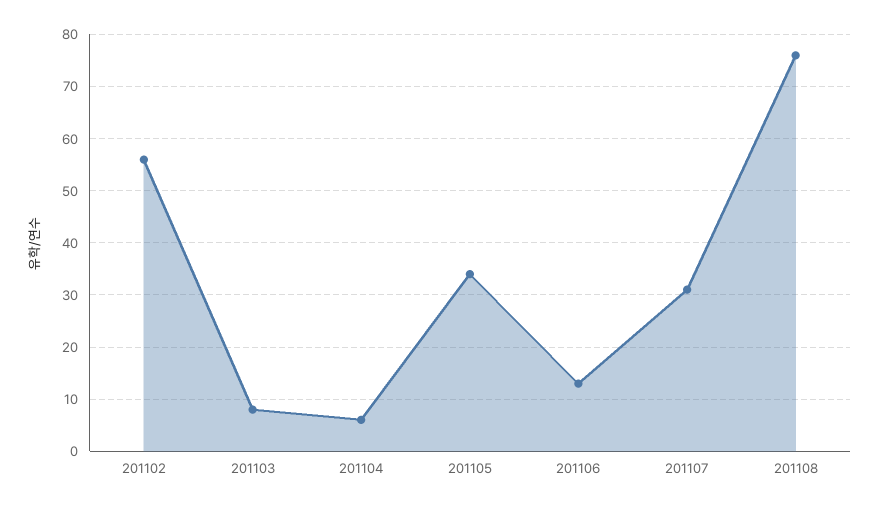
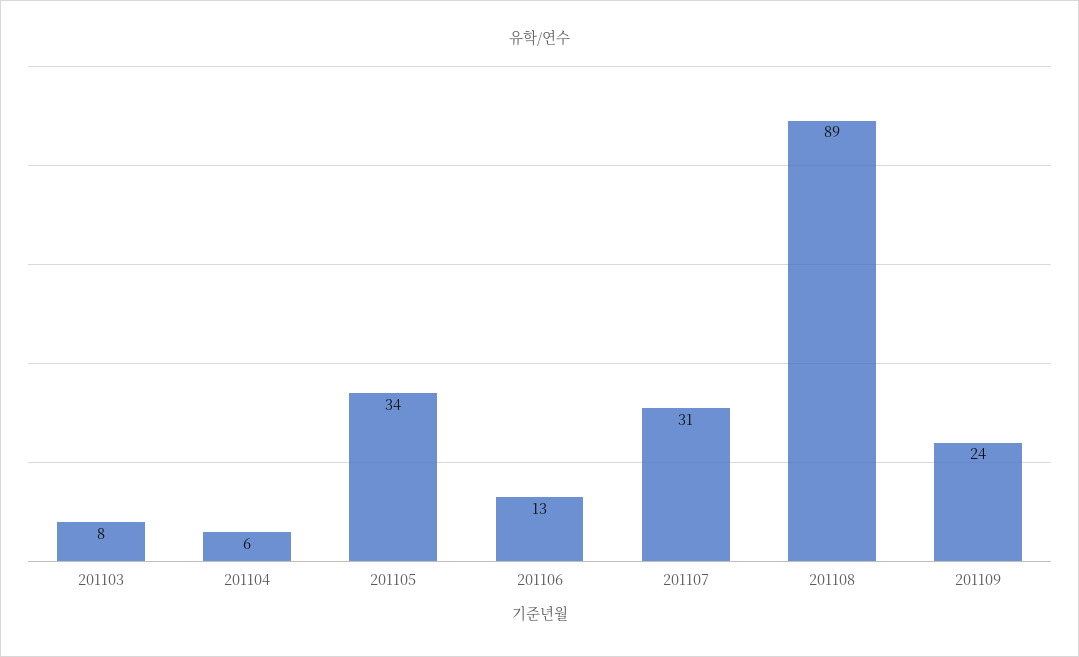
201102: 55 -> none
201108: 75 -> 89
201109: none -> 24

